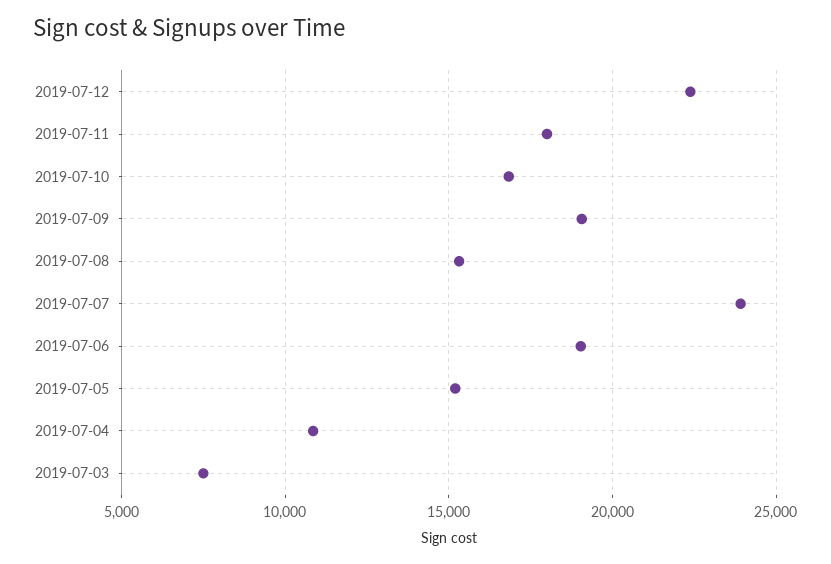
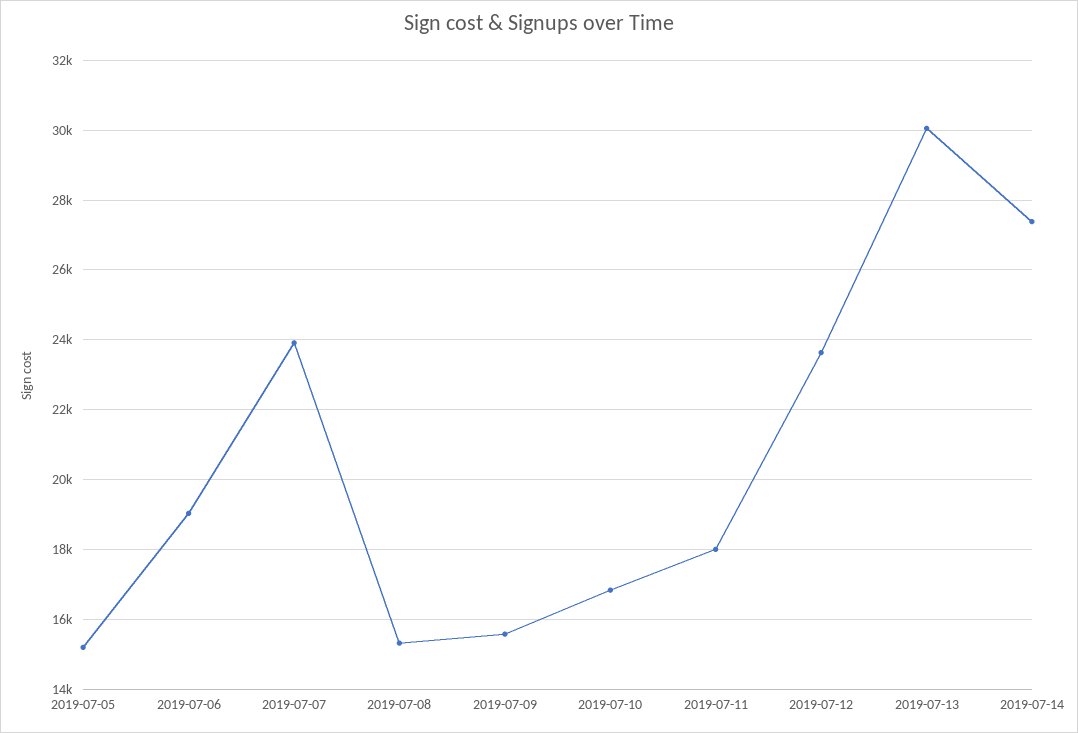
2019-07-12: 22500 -> 23600
2019-07-09: 19000 -> 15600
2019-07-04: 11000 -> none
2019-07-03: 7500 -> none
2019-07-13: none -> 30000
2019-07-14: none -> 27400

